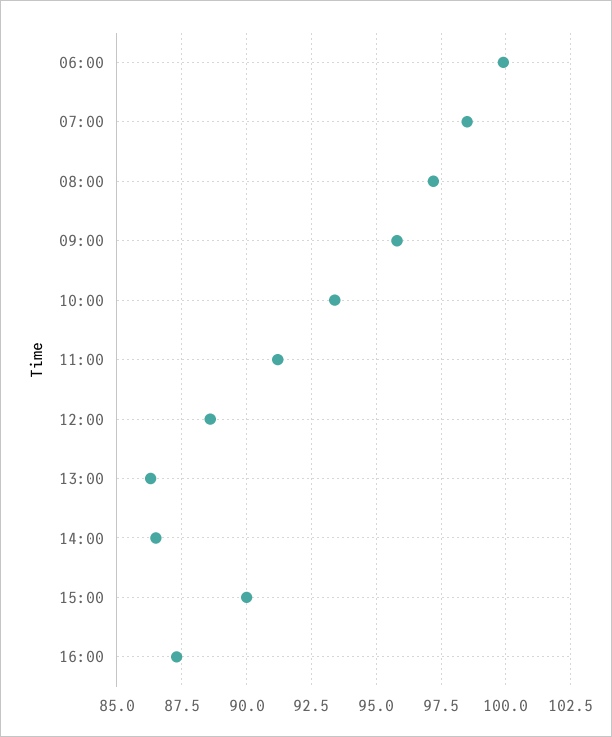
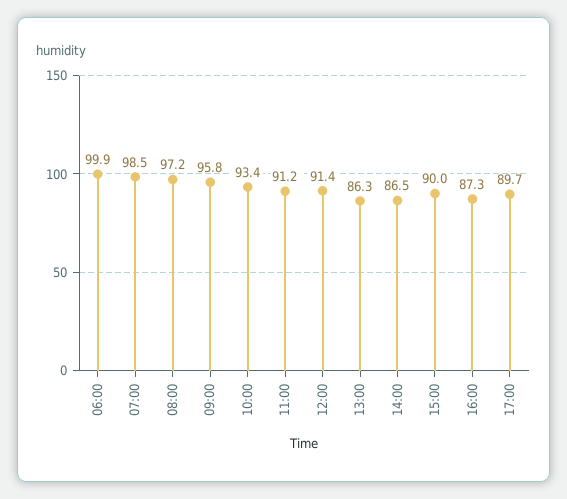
12:00: 88.5 -> 91.4
17:00: none -> 89.7

